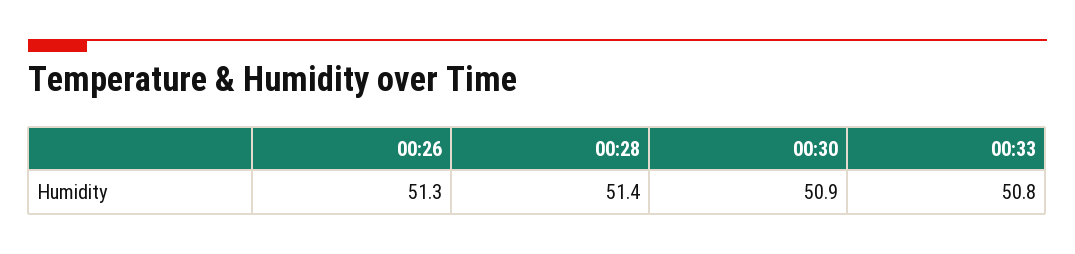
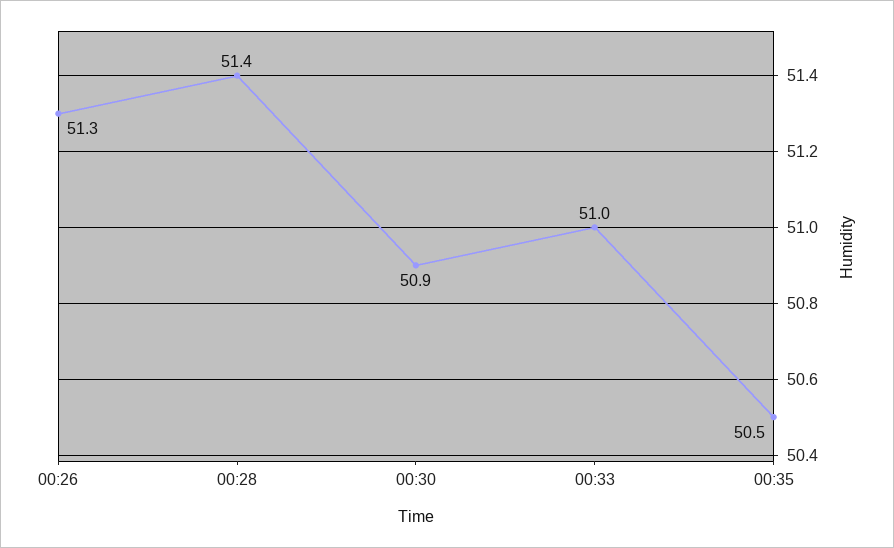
00:33: 50.8 -> 51
00:35: none -> 50.5

